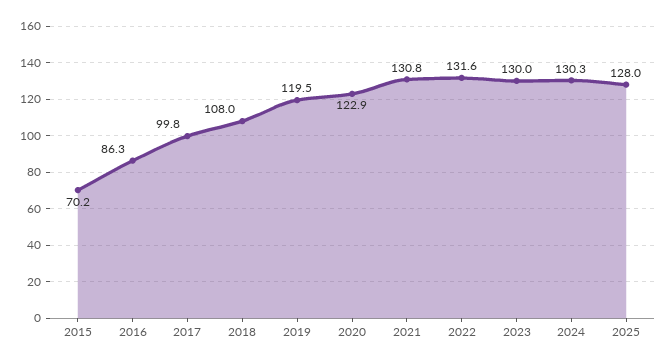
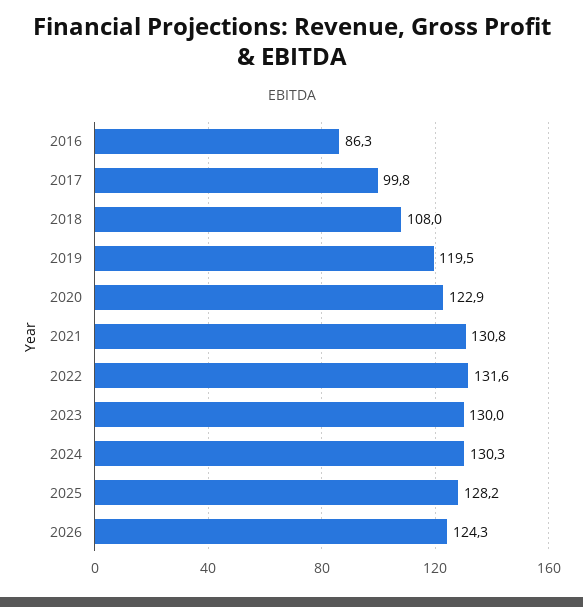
2015: 70.2 -> none
2025: 128 -> 128.2
2026: none -> 124.3

